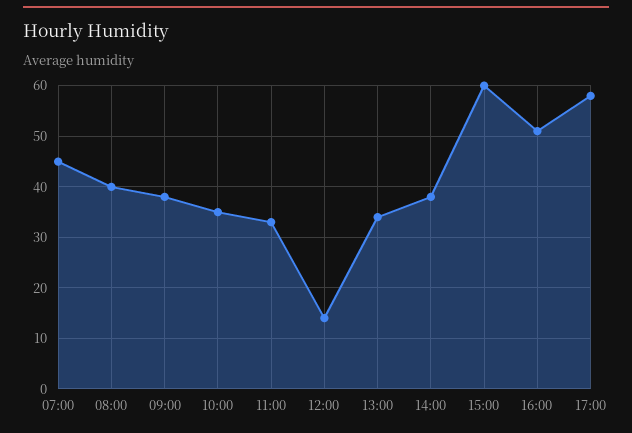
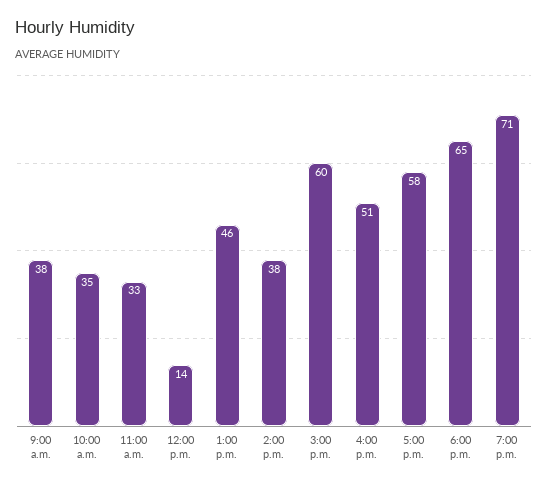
07:00: 45 -> none
08:00: 40 -> none
13:00: 35 -> 46
6:00 p.m.: none -> 65
7:00 p.m.: none -> 71

